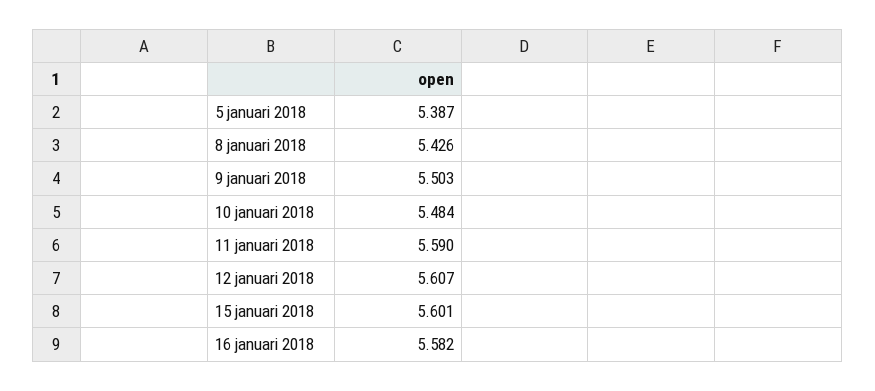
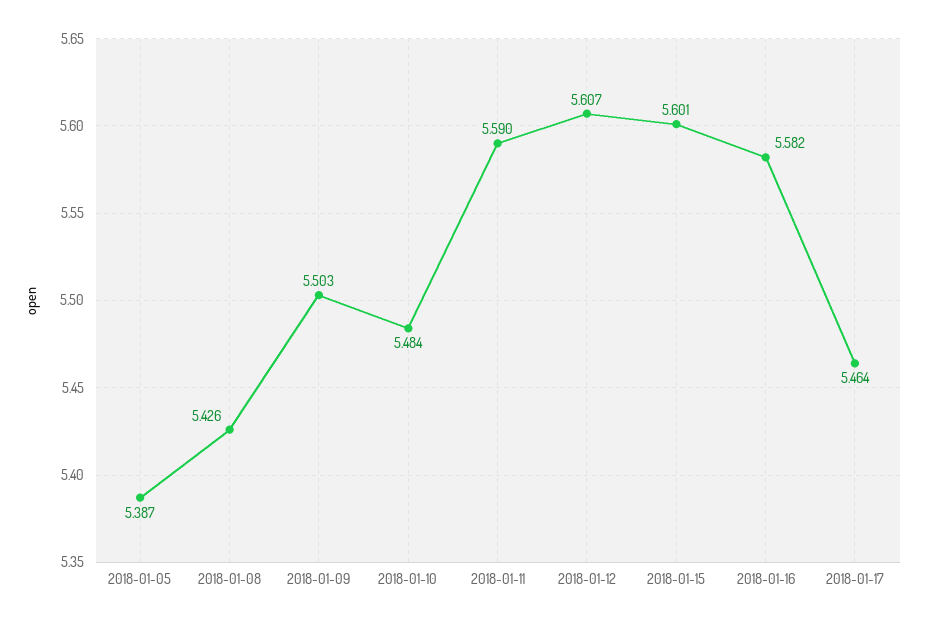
2018-01-17: none -> 5.464

